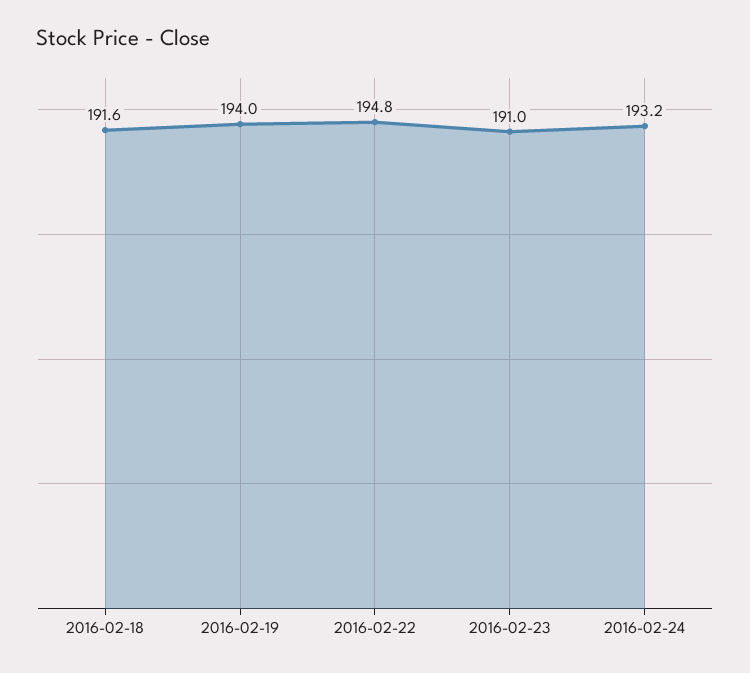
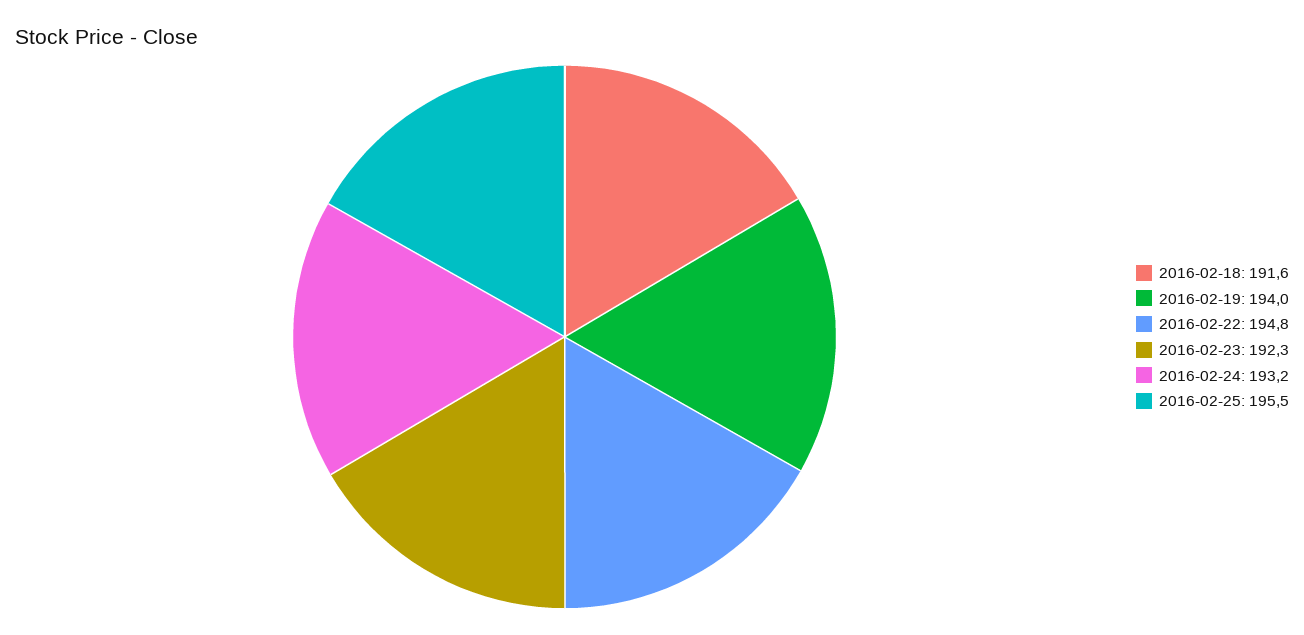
2016-02-23: 191 -> 192.3
2016-02-25: none -> 195.5

